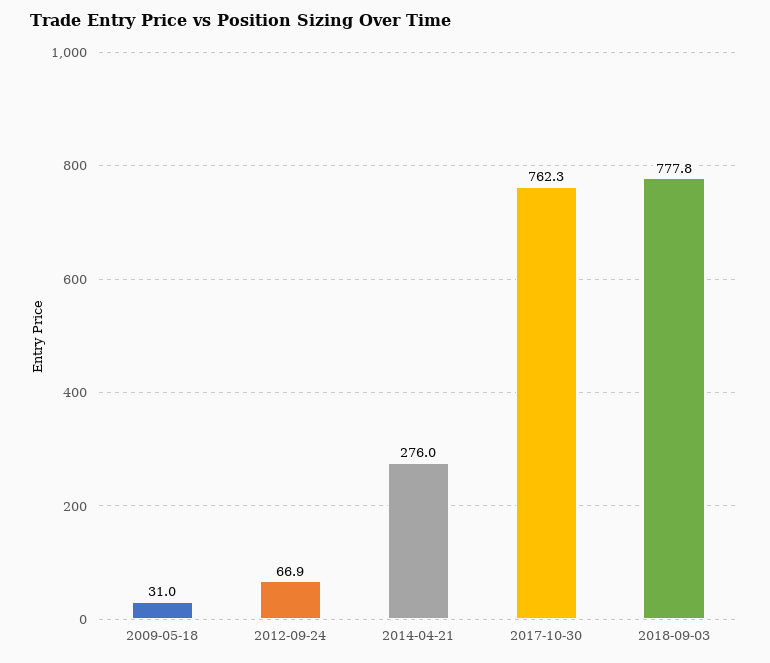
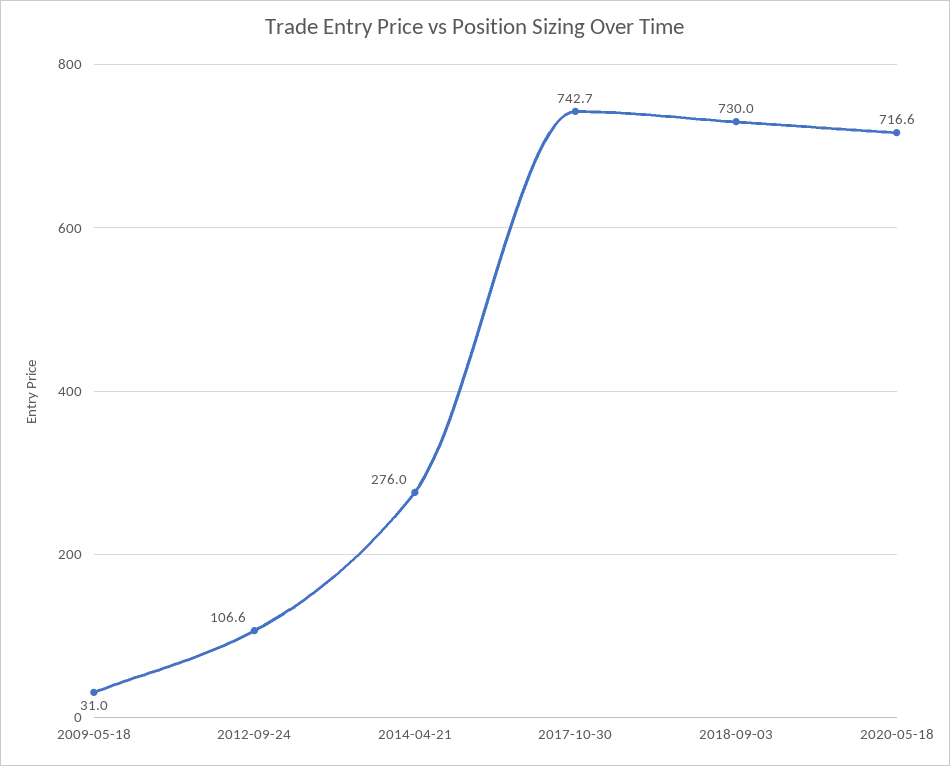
2012-09-24: 66.9 -> 106.6
2017-10-30: 762.3 -> 742.7
2018-09-03: 777.8 -> 730
2020-05-18: none -> 716.6

